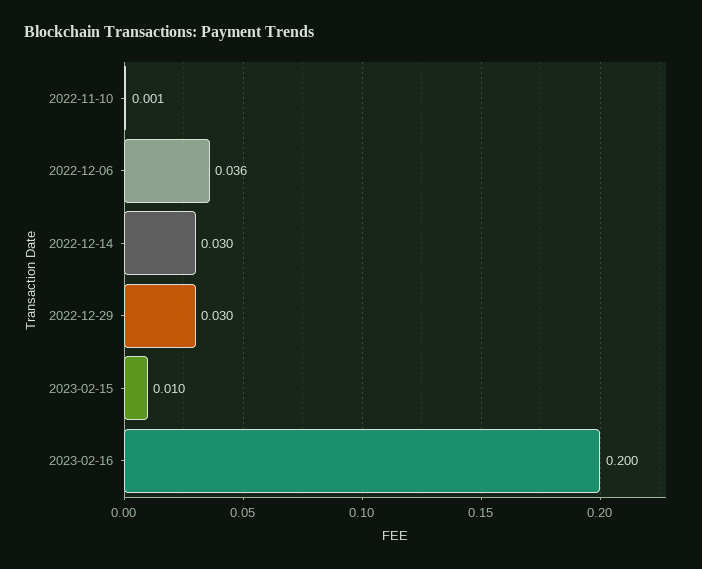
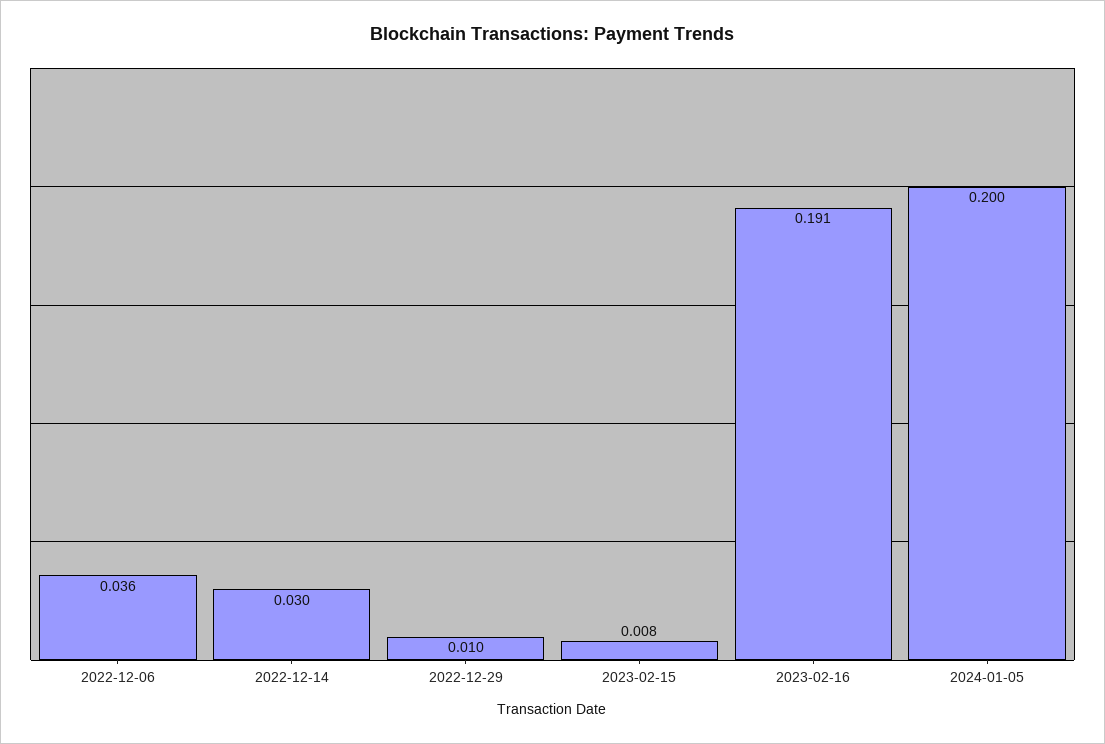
2022-11-10: 0.001 -> none
2022-12-29: 0.03 -> 0.01
2023-02-15: 0.01 -> 0.008
2023-02-16: 0.2 -> 0.191
2024-01-05: none -> 0.2

